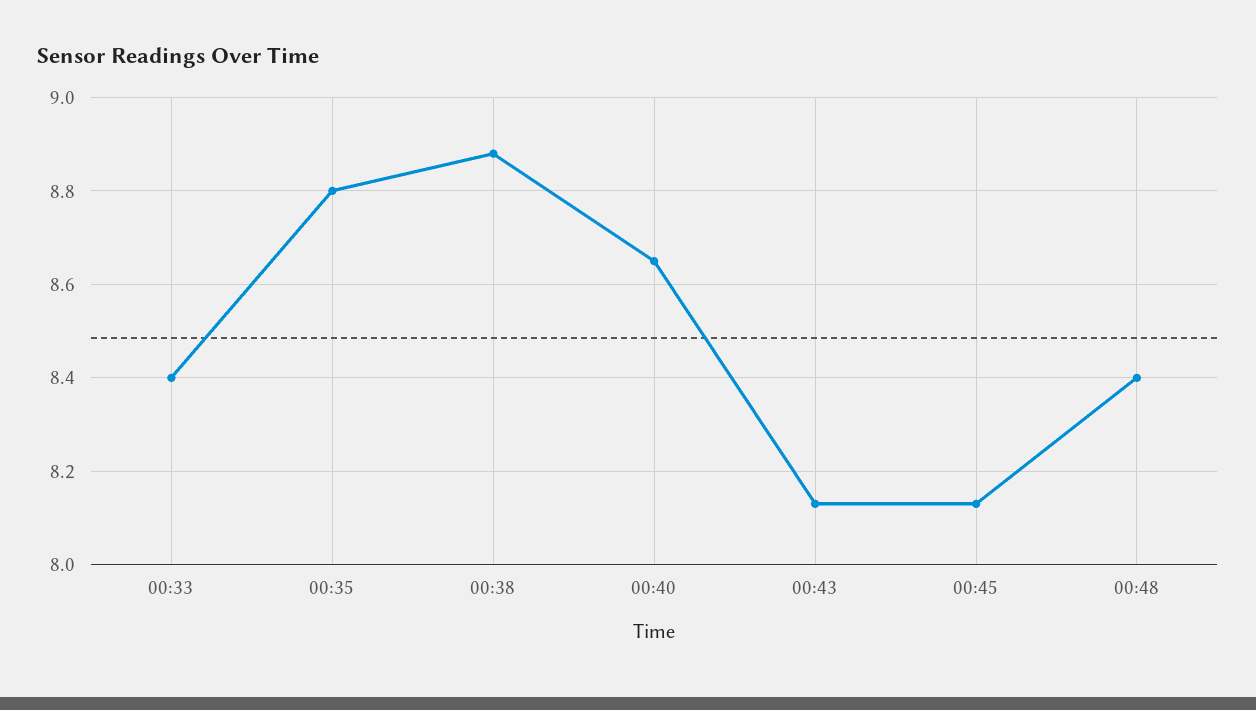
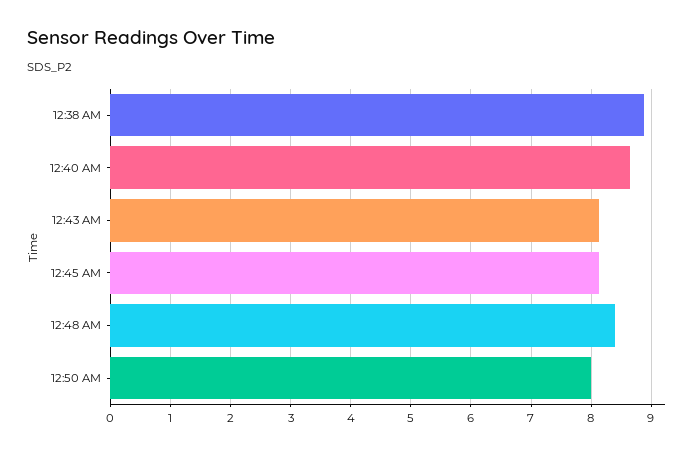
00:33: 8.4 -> none
00:35: 8.8 -> none
12:50 AM: none -> 8

